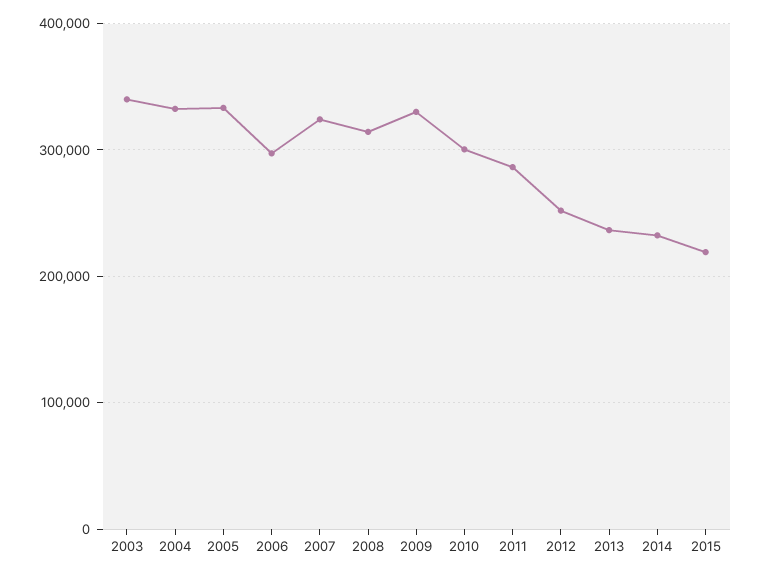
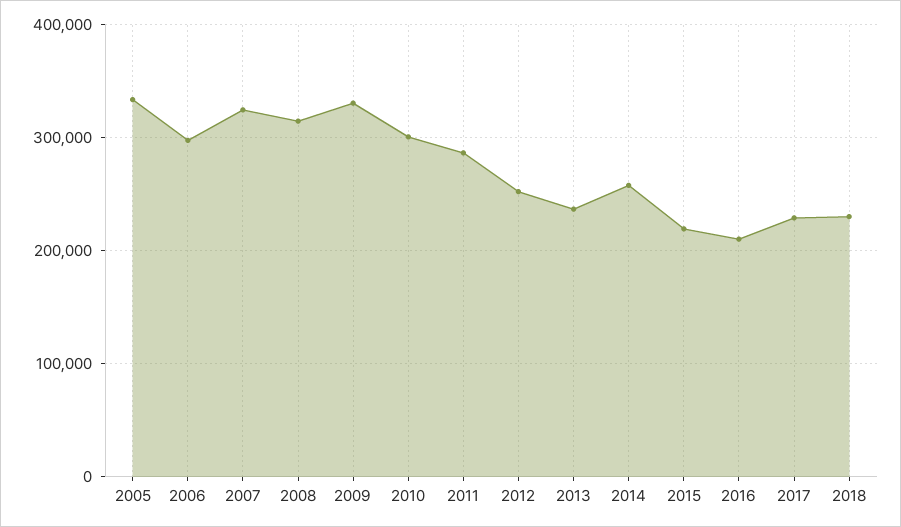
2003: 340000 -> none
2004: 330000 -> none
2014: 230000 -> 260000
2016: none -> 210000
2017: none -> 230000
2018: none -> 230000

